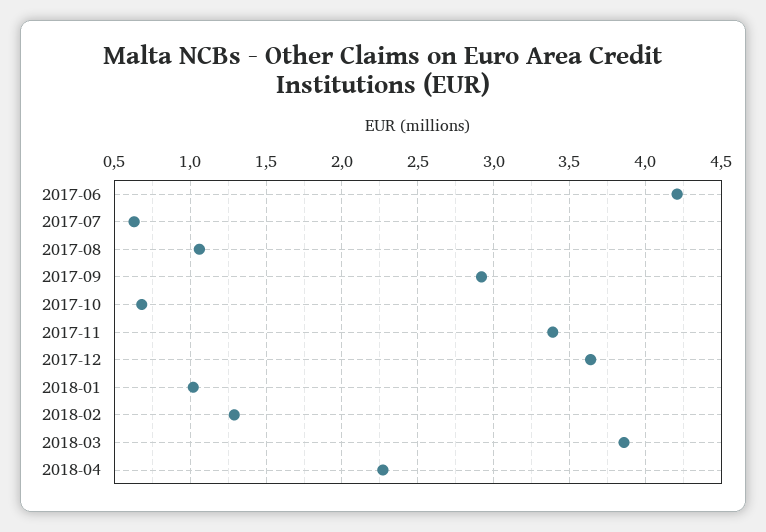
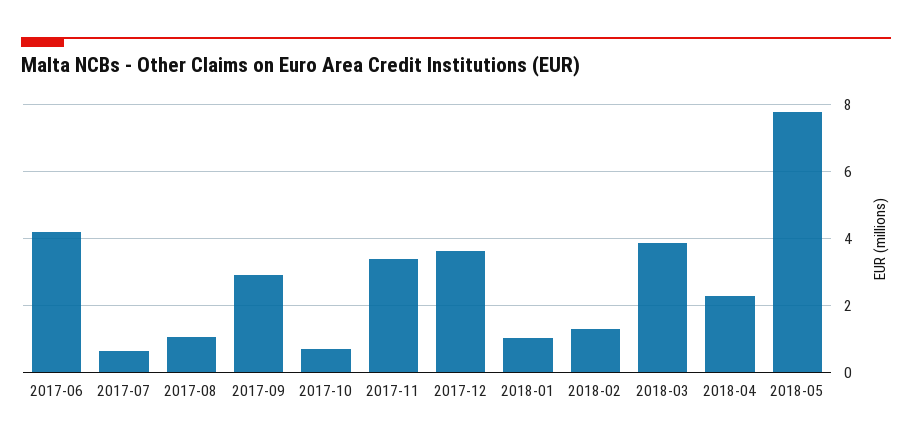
2018-05: none -> 7.8

